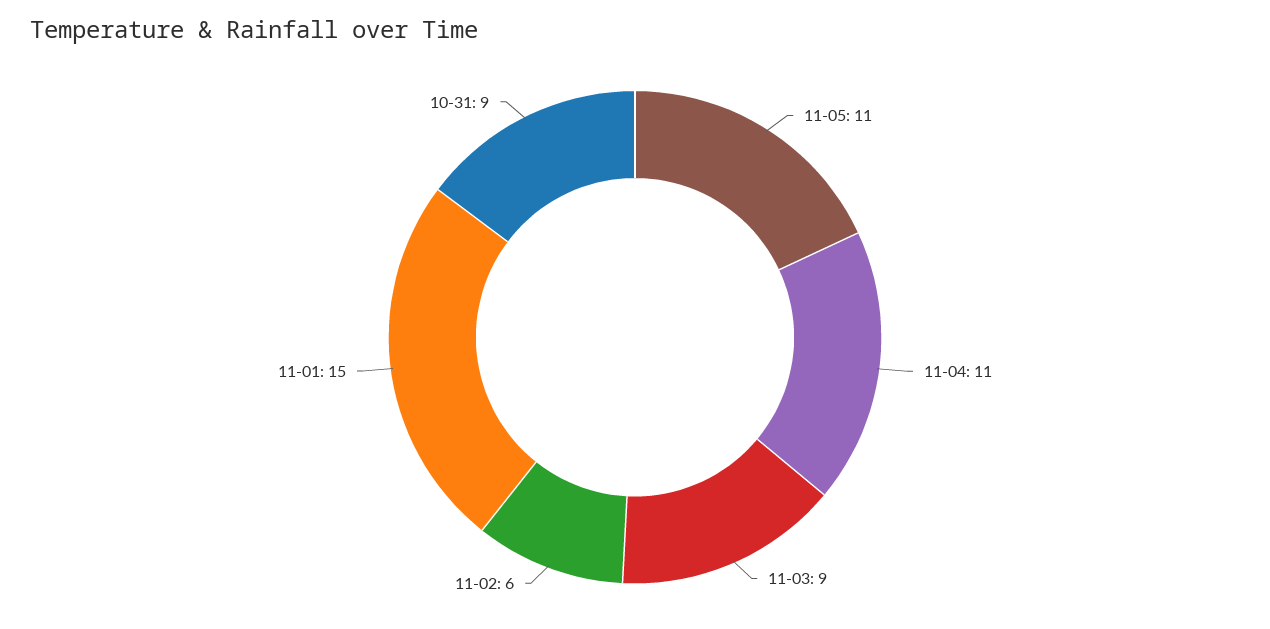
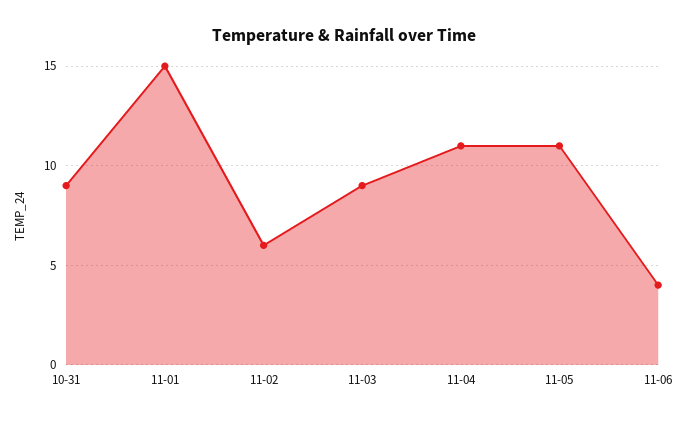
11-06: none -> 4

